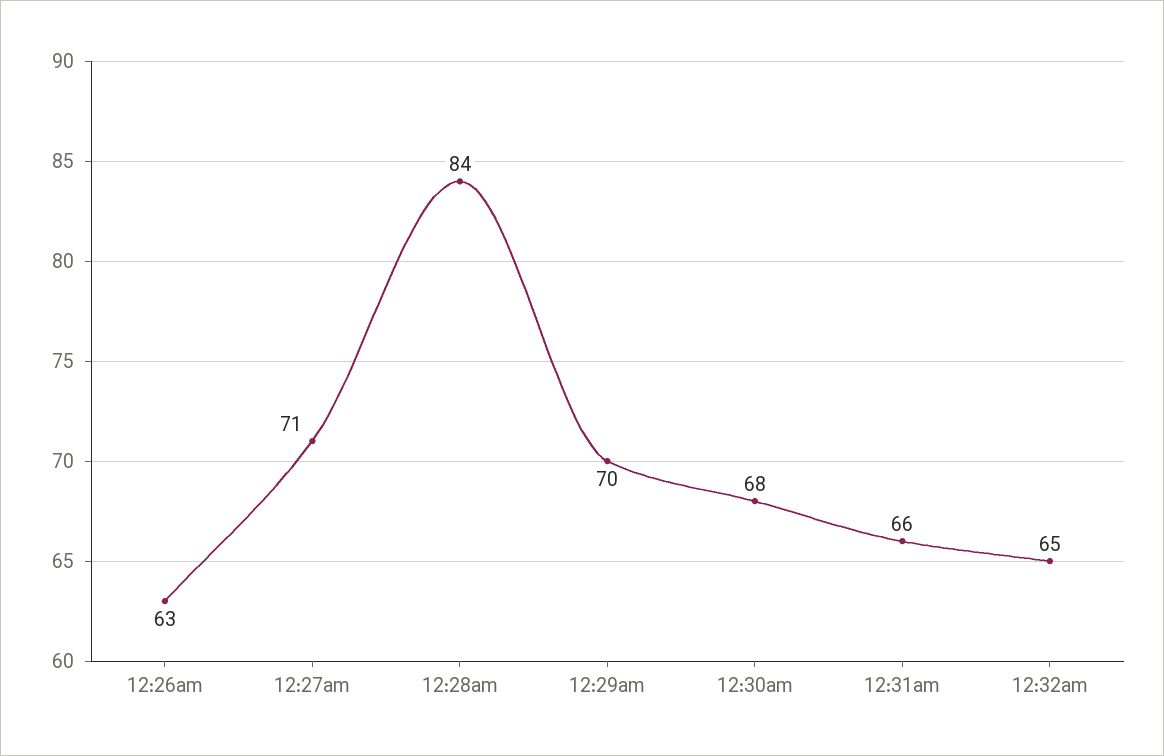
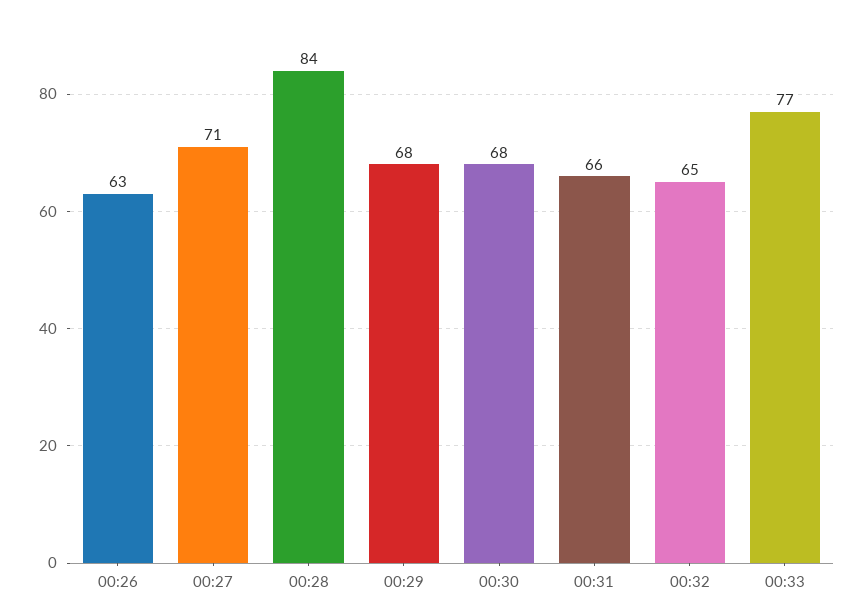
12:29am: 70 -> 68
00:33: none -> 77

